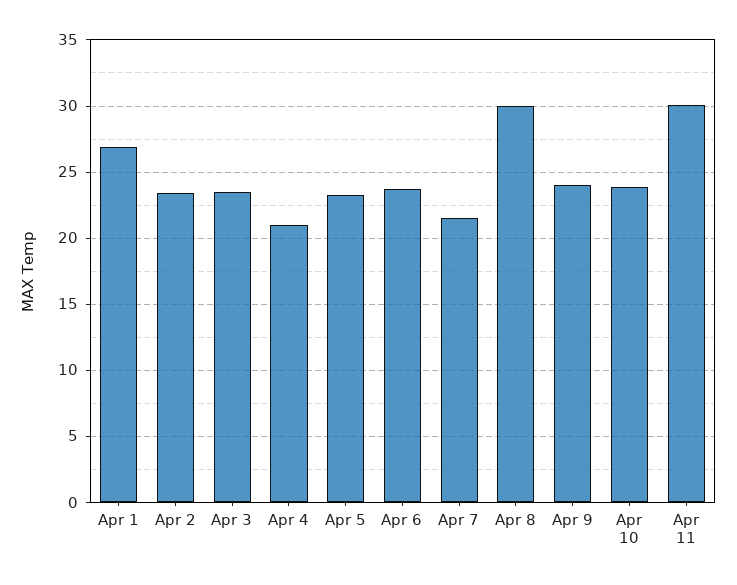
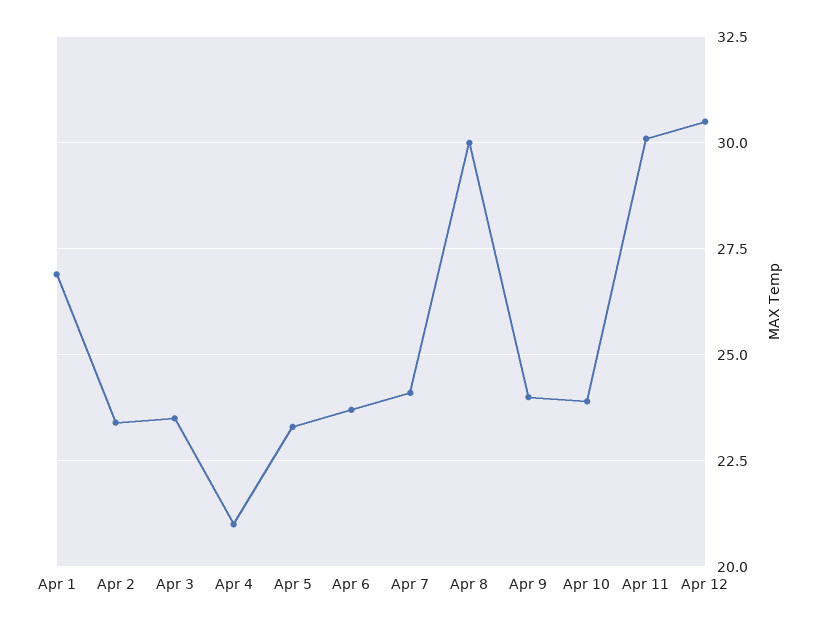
Apr 7: 21.5 -> 24
Apr 12: none -> 30.5

